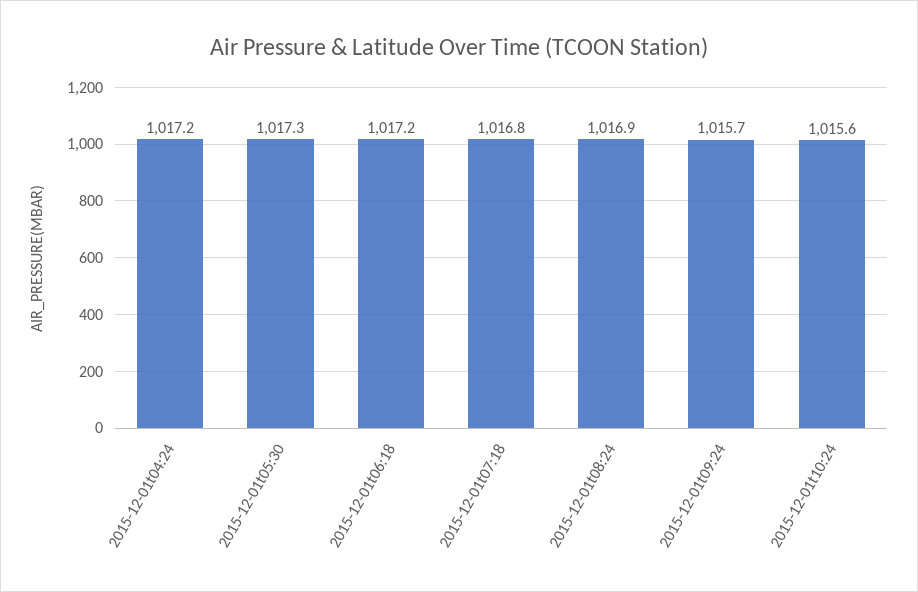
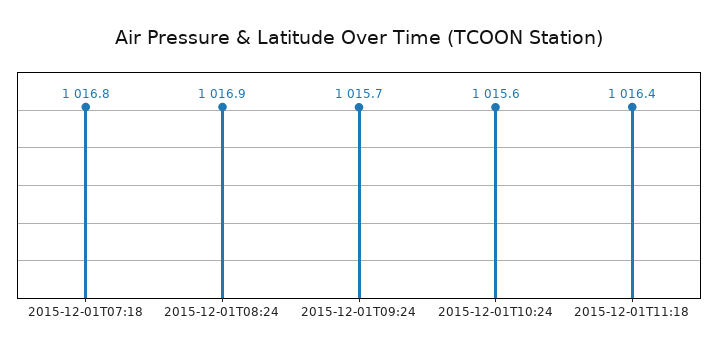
2015-12-01t04:24: 1017.2 -> none
2015-12-01t05:30: 1017.3 -> none
2015-12-01t06:18: 1017.2 -> none
2015-12-01T11:18: none -> 1016.4

